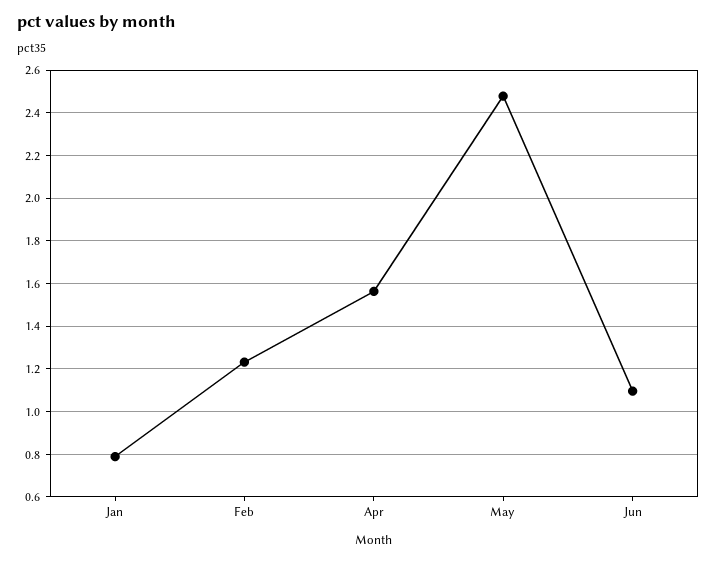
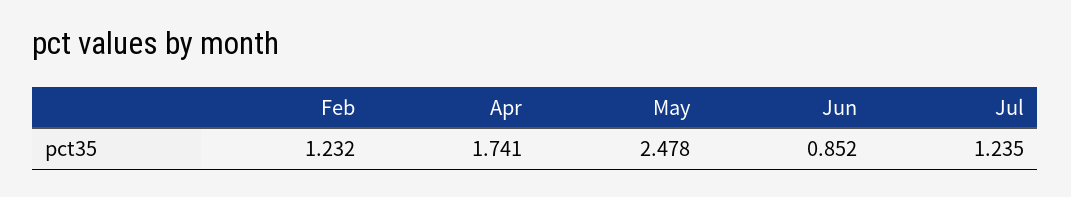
Jan: 0.8 -> none
Apr: 1.55 -> 1.741
Jun: 1.1 -> 0.852
Jul: none -> 1.235

